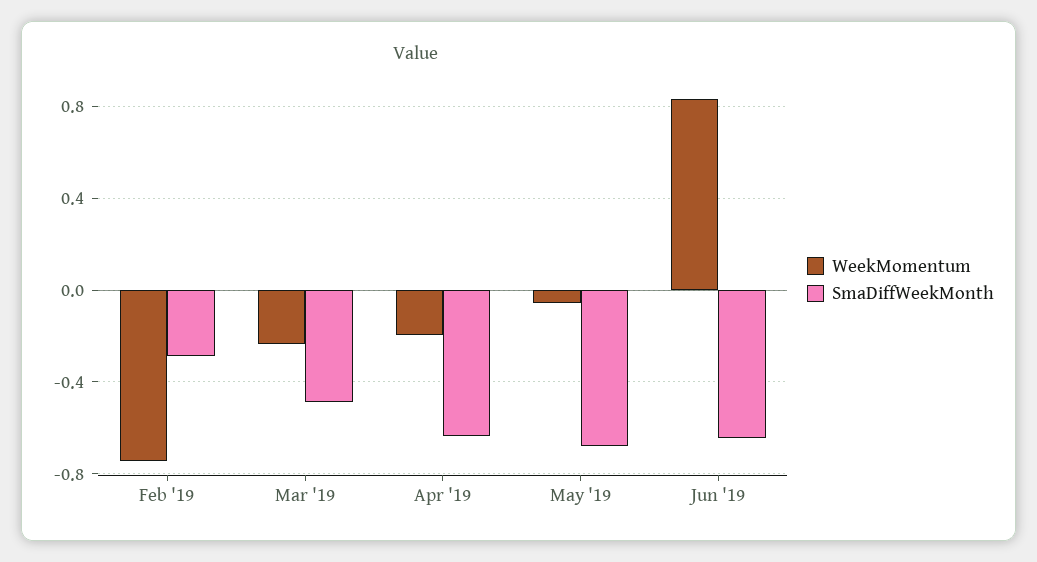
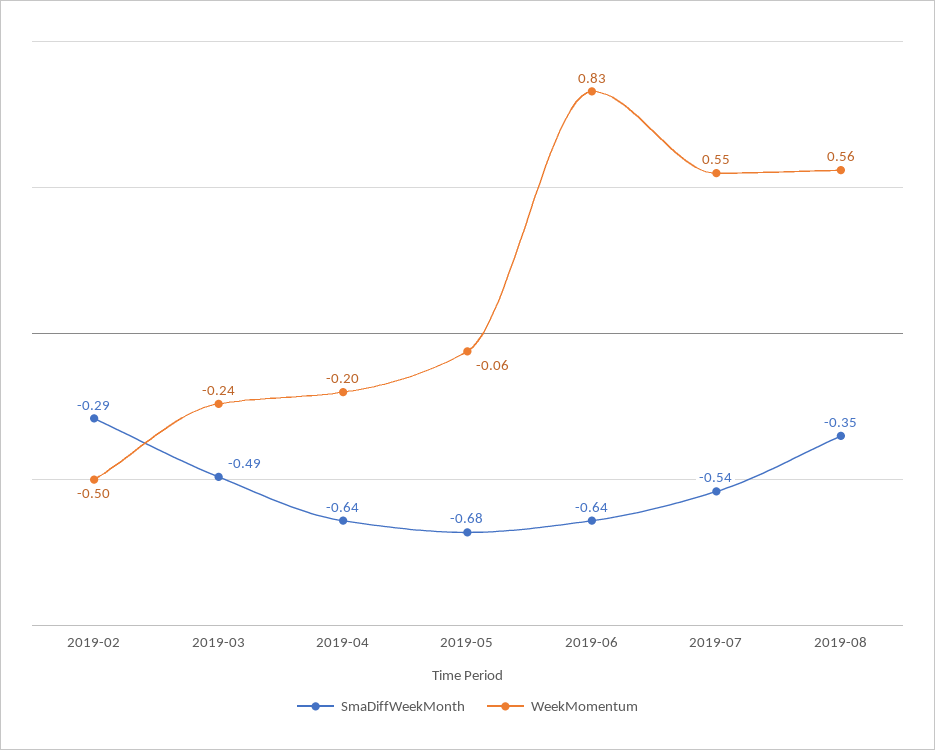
WeekMomentum, Feb '19: -0.75 -> -0.5
SmaDiffWeekMonth, 2019-07: none -> -0.54
WeekMomentum, 2019-07: none -> 0.55
SmaDiffWeekMonth, 2019-08: none -> -0.35
WeekMomentum, 2019-08: none -> 0.56

